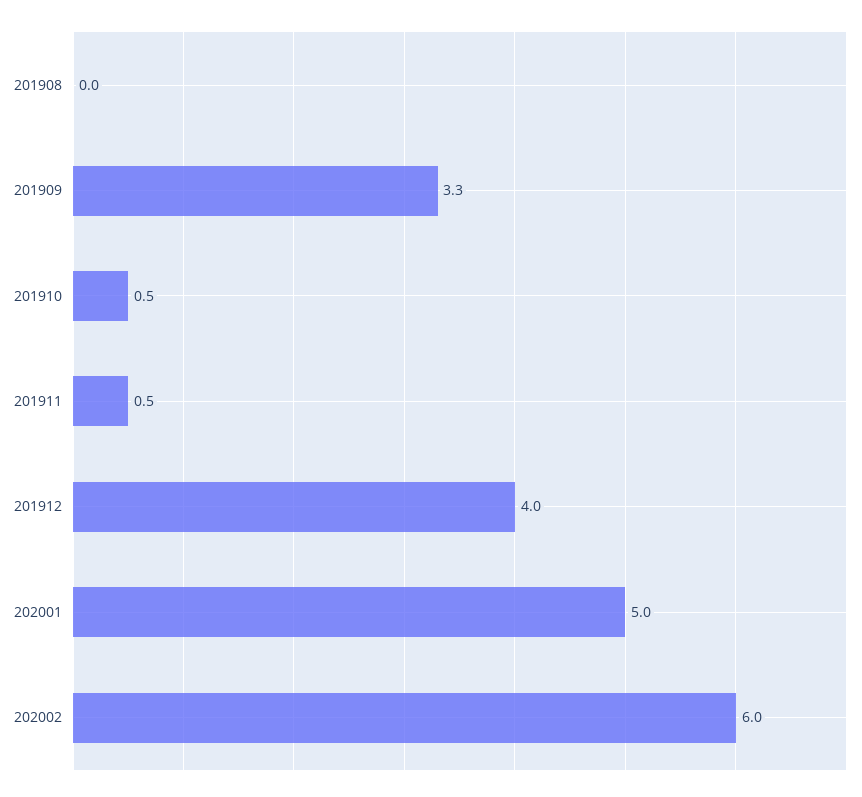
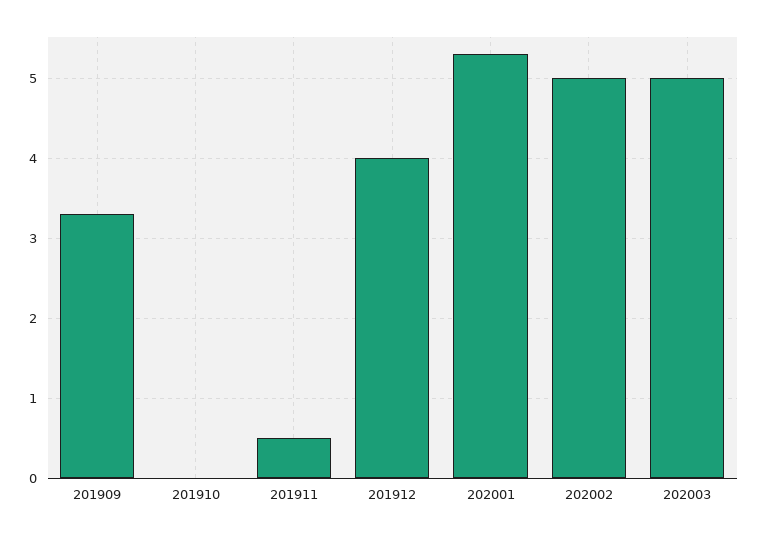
201908: 0 -> none
201910: 0.5 -> 0
202001: 5 -> 5.3
202002: 6 -> 5
202003: none -> 5

